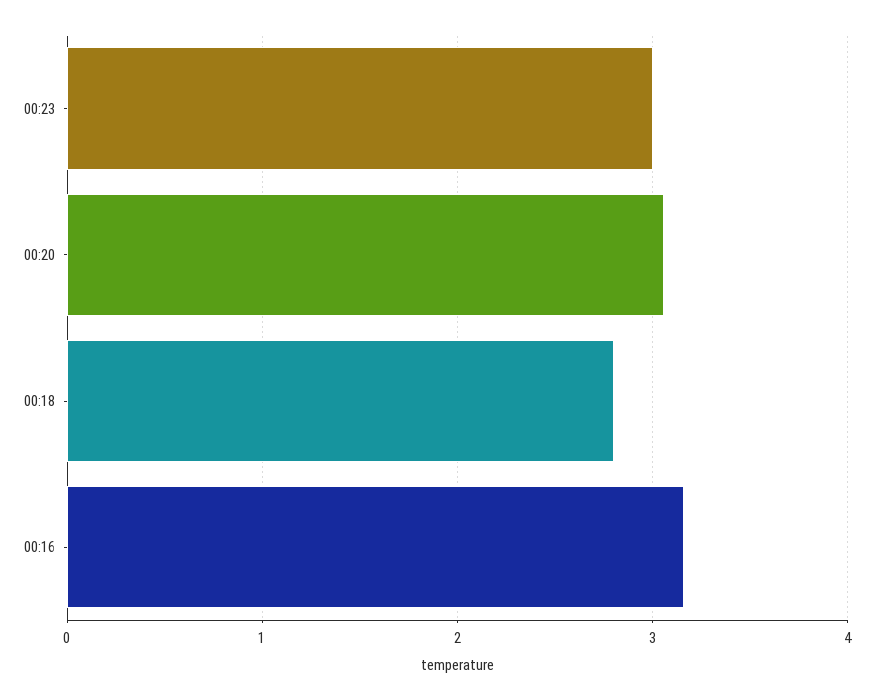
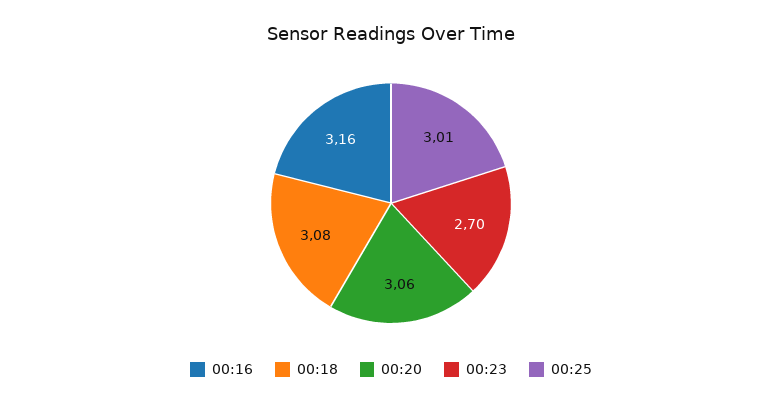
00:23: 3 -> 2.7
00:18: 2.8 -> 3.08
00:25: none -> 3.01

